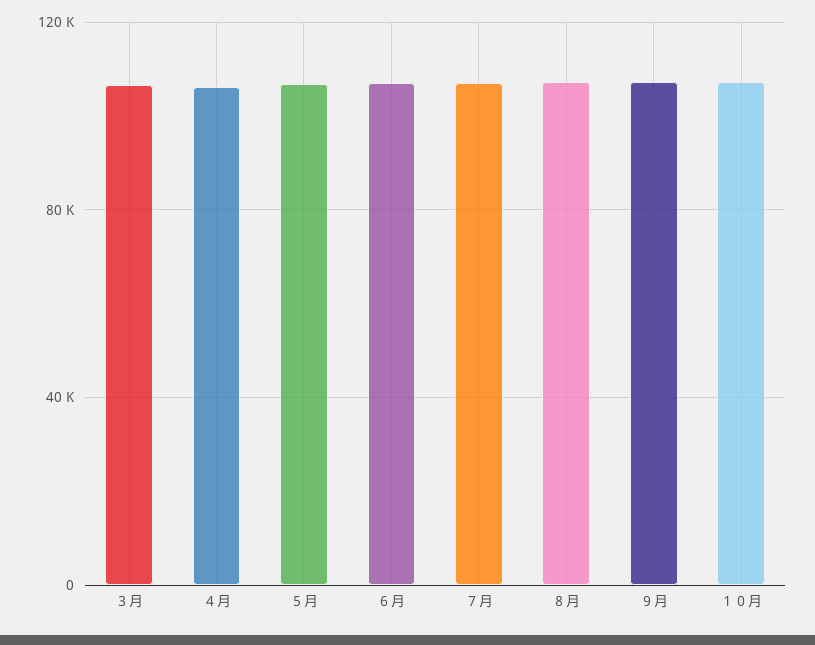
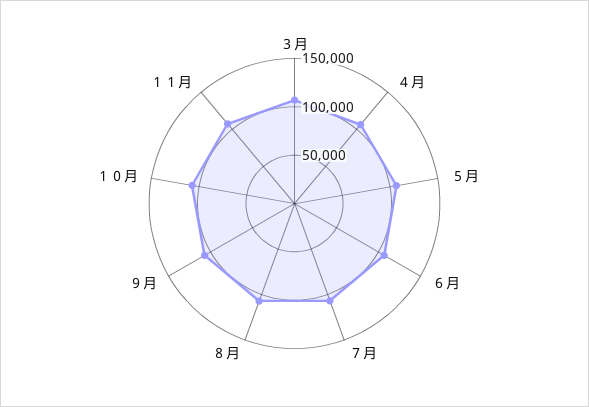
１１月: none -> 110000

